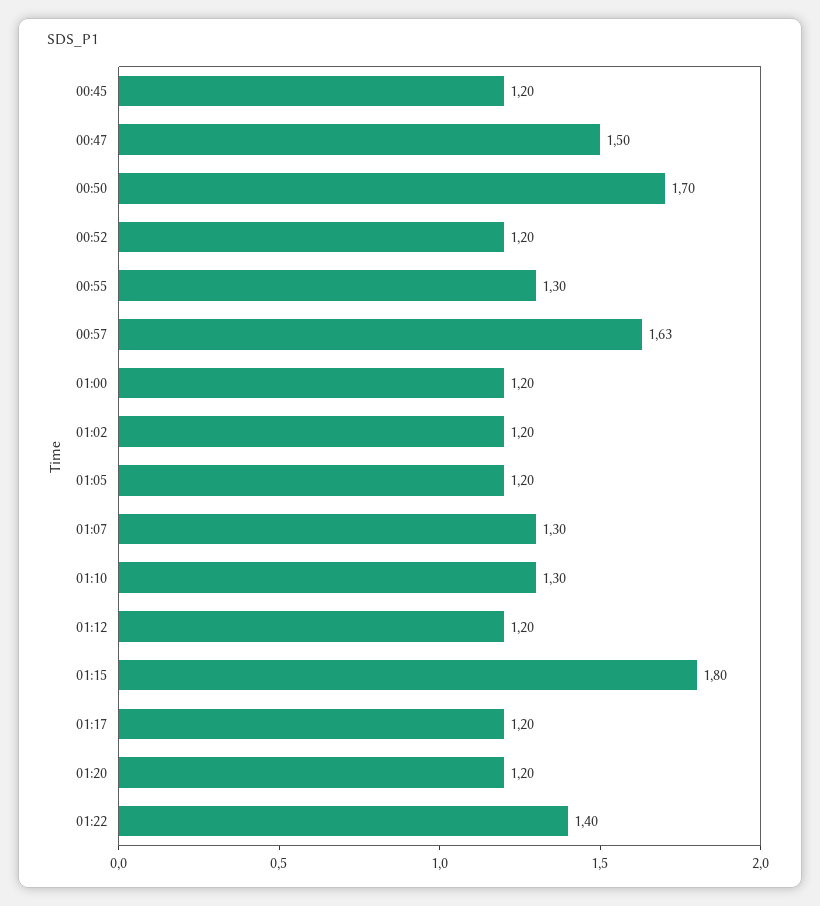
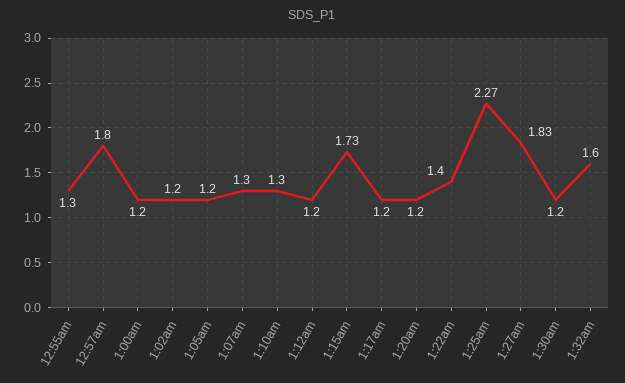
00:45: 1.2 -> none
00:47: 1.5 -> none
00:50: 1.7 -> none
00:52: 1.2 -> none
00:57: 1.63 -> 1.8
01:15: 1.8 -> 1.73
1:25am: none -> 2.27
1:27am: none -> 1.83
1:30am: none -> 1.2
1:32am: none -> 1.6

